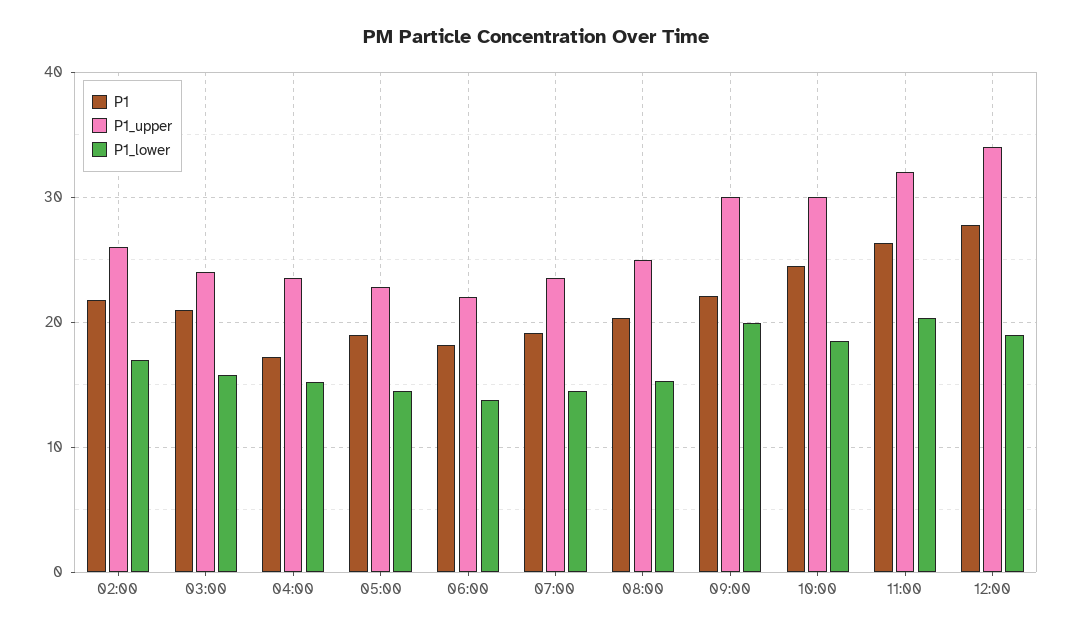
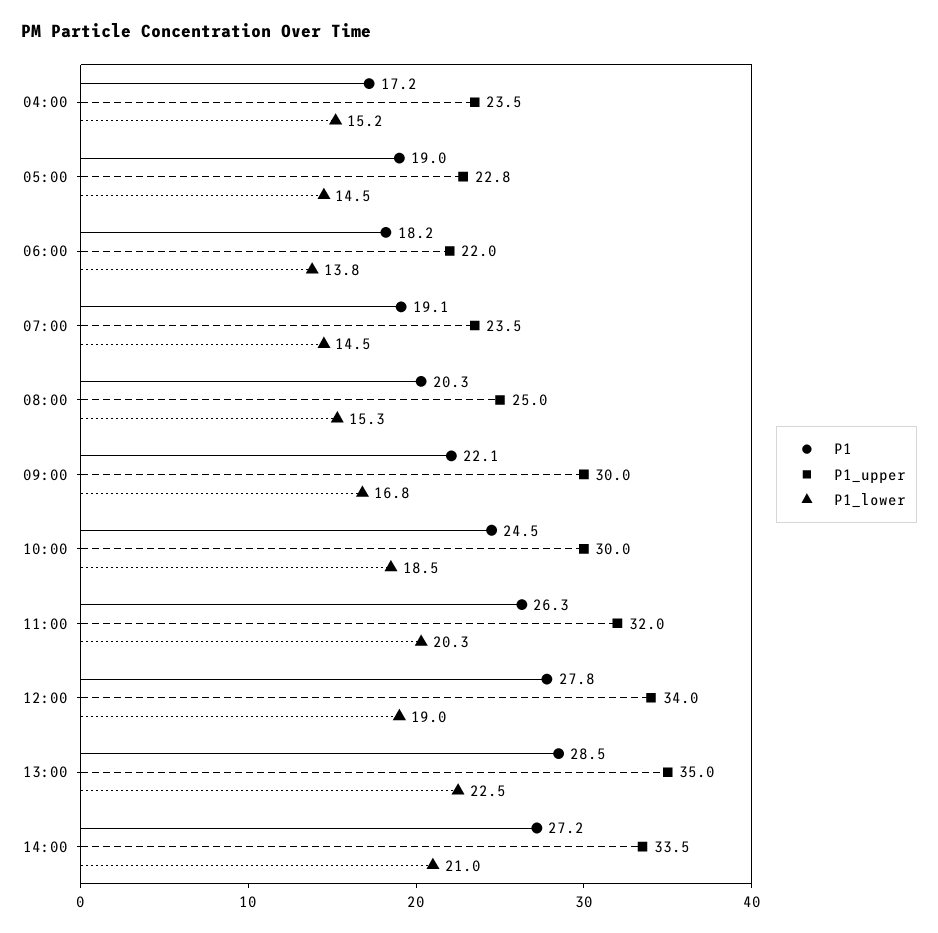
P1, 02:00: 22 -> none
P1_upper, 02:00: 26 -> none
P1_lower, 02:00: 17 -> none
P1, 03:00: 21 -> none
P1_upper, 03:00: 24 -> none
P1_lower, 03:00: 16 -> none
P1_lower, 09:00: 20 -> 16.8
P1, 13:00: none -> 28.5
P1_upper, 13:00: none -> 35
P1_lower, 13:00: none -> 22.5
P1, 14:00: none -> 27.2
P1_upper, 14:00: none -> 33.5
P1_lower, 14:00: none -> 21

